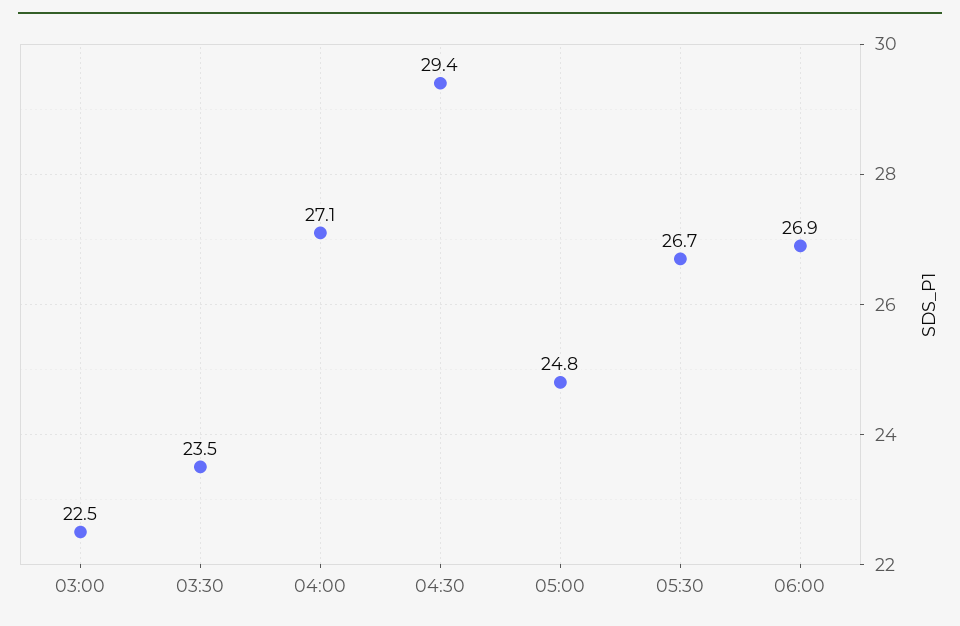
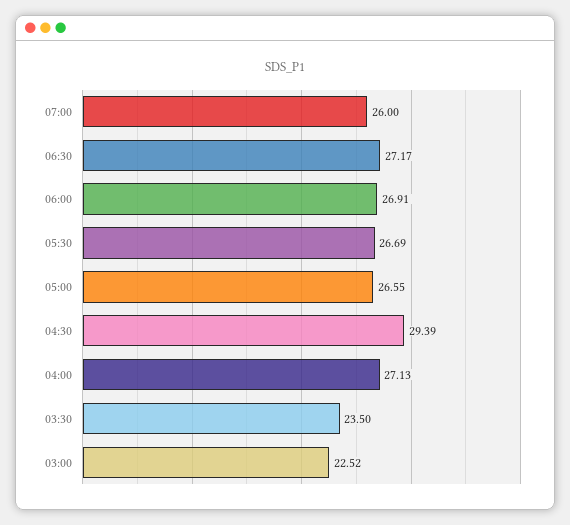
05:00: 24.8 -> 26.55
07:00: none -> 26
06:30: none -> 27.17

